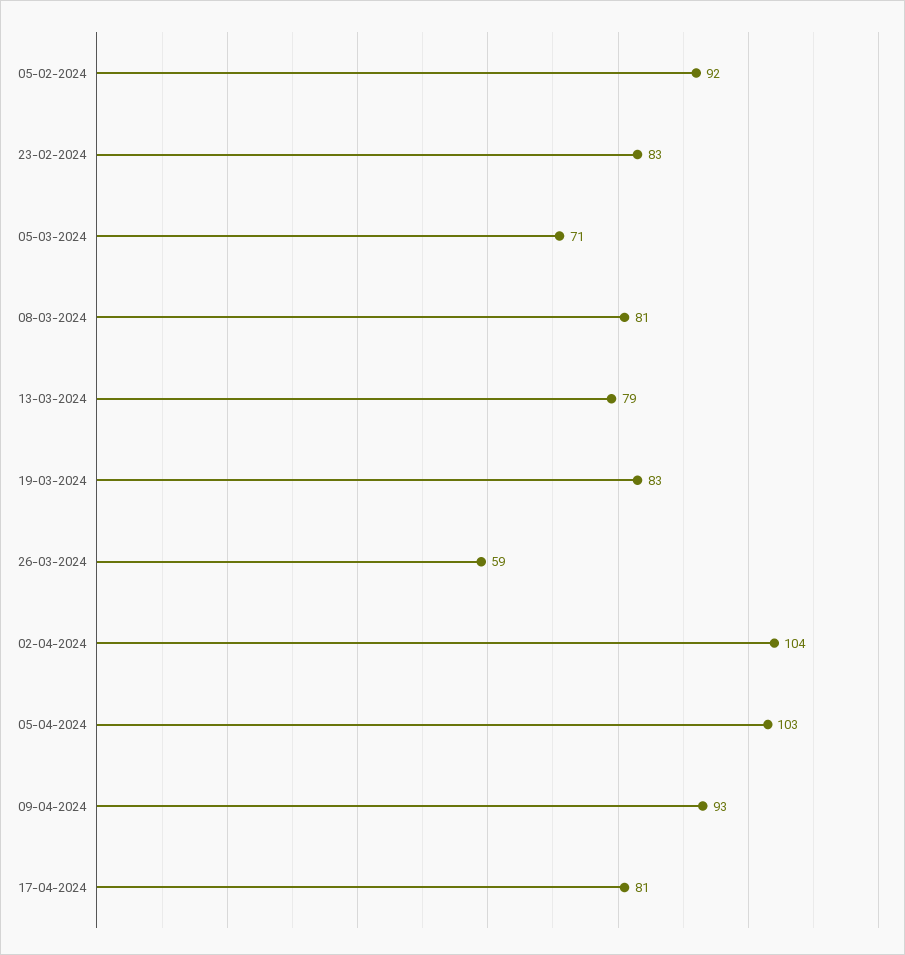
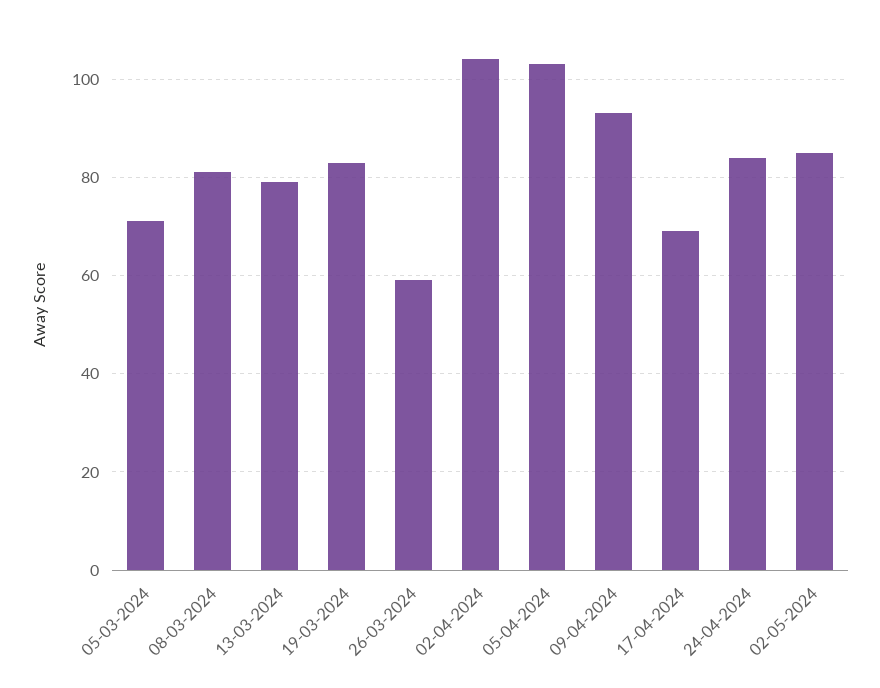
05-02-2024: 92 -> none
23-02-2024: 83 -> none
17-04-2024: 81 -> 70
24-04-2024: none -> 85
02-05-2024: none -> 85

